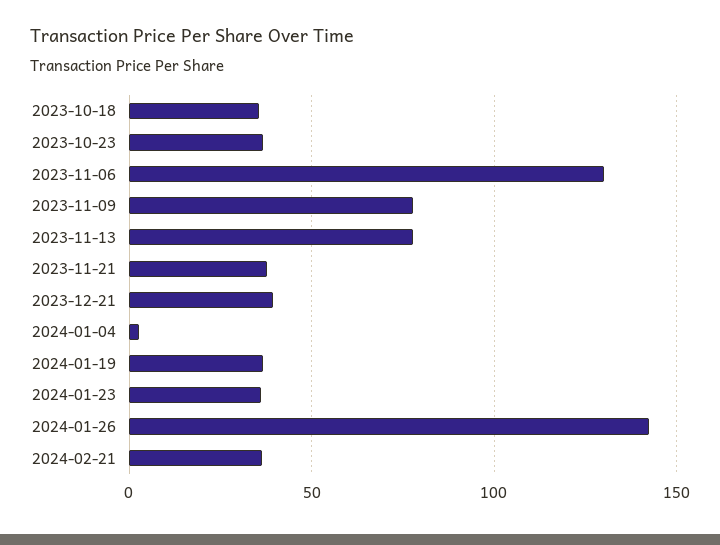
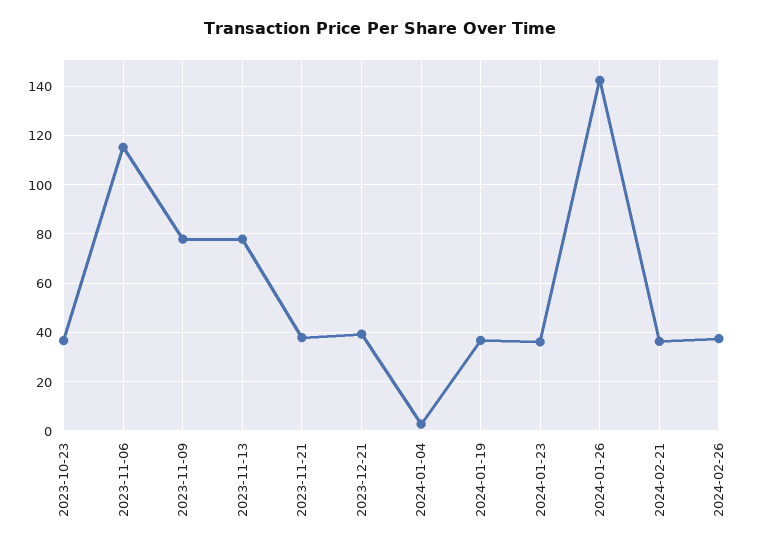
2023-10-18: 35 -> none
2023-11-06: 130 -> 115
2024-02-26: none -> 37.5

